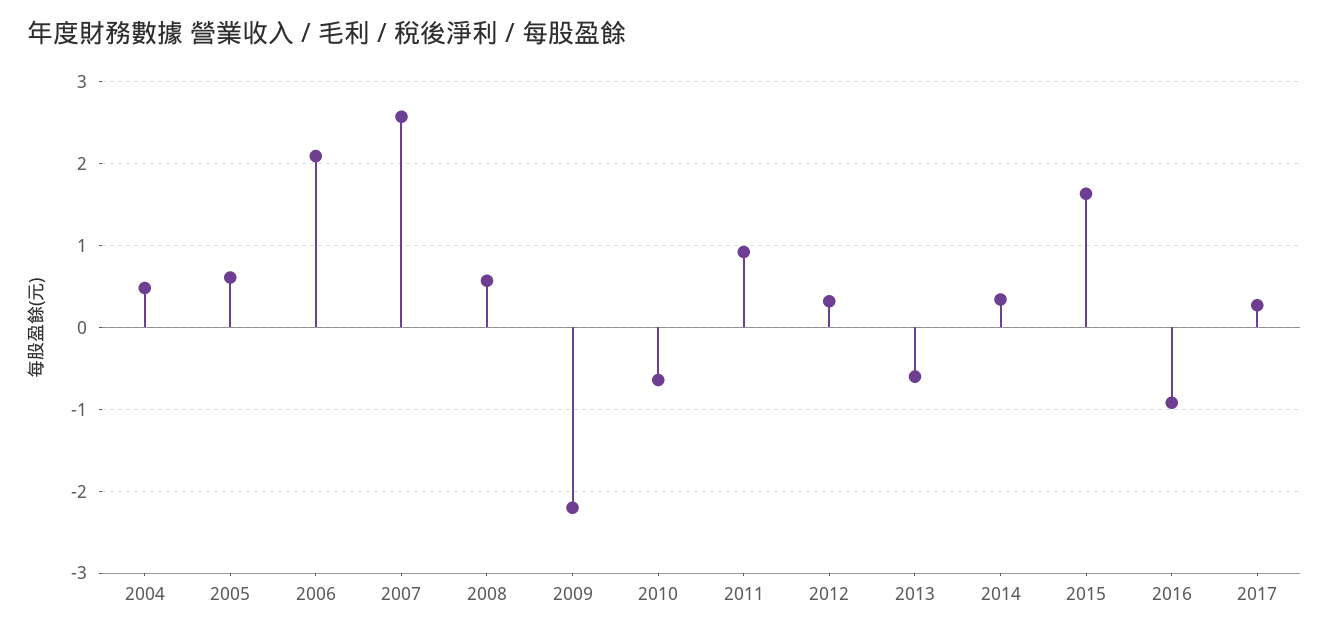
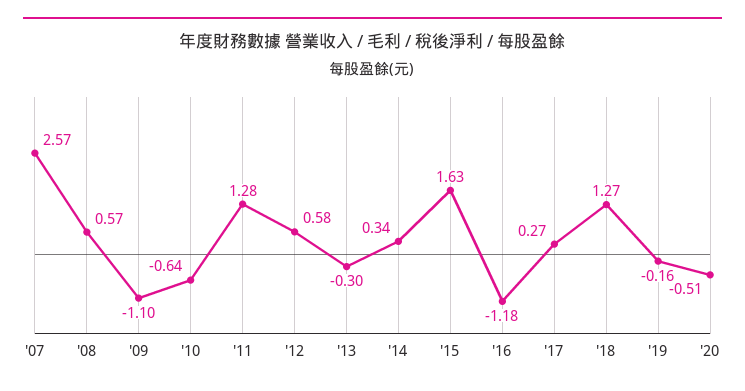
2004: 0.5 -> none
2005: 0.6 -> none
2006: 2.1 -> none
2009: -2.2 -> -1.1
2011: 0.9 -> 1.28
2012: 0.3 -> 0.58
2013: -0.6 -> -0.3
2016: -0.9 -> -1.18
'18: none -> 1.27
'19: none -> -0.16
'20: none -> -0.51

